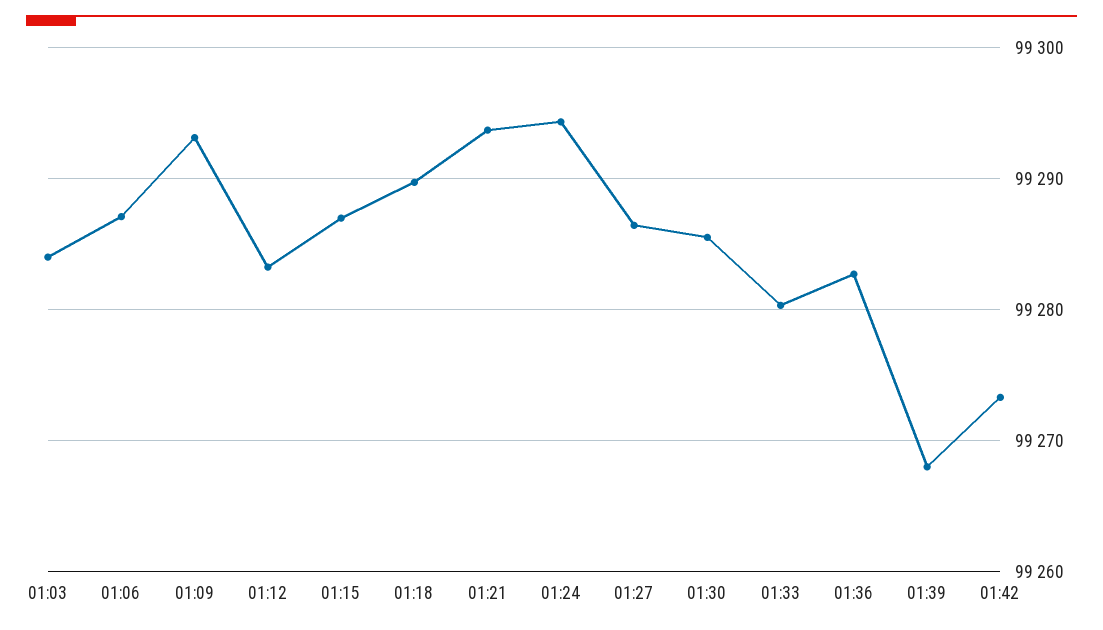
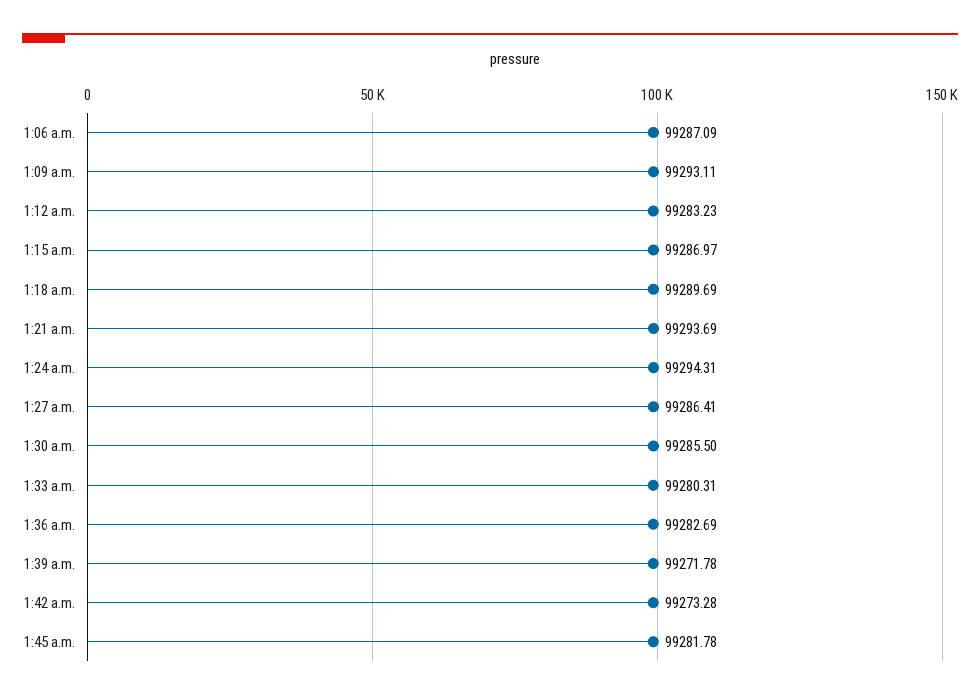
01:03: 99284 -> none
01:39: 99268 -> 99271.78
1:45 a.m.: none -> 99281.78

